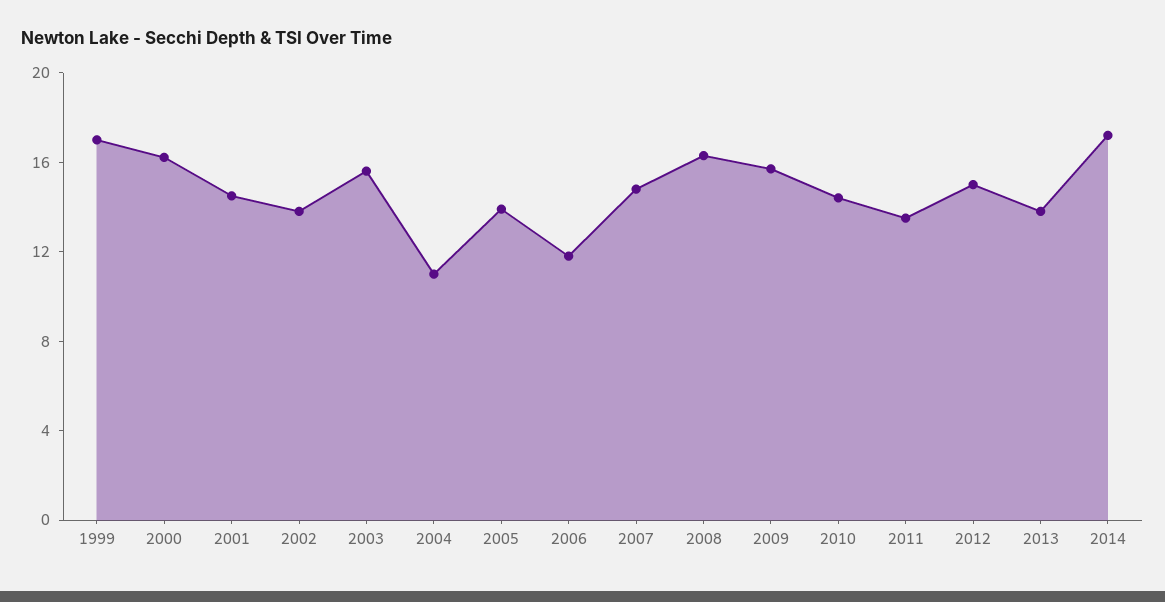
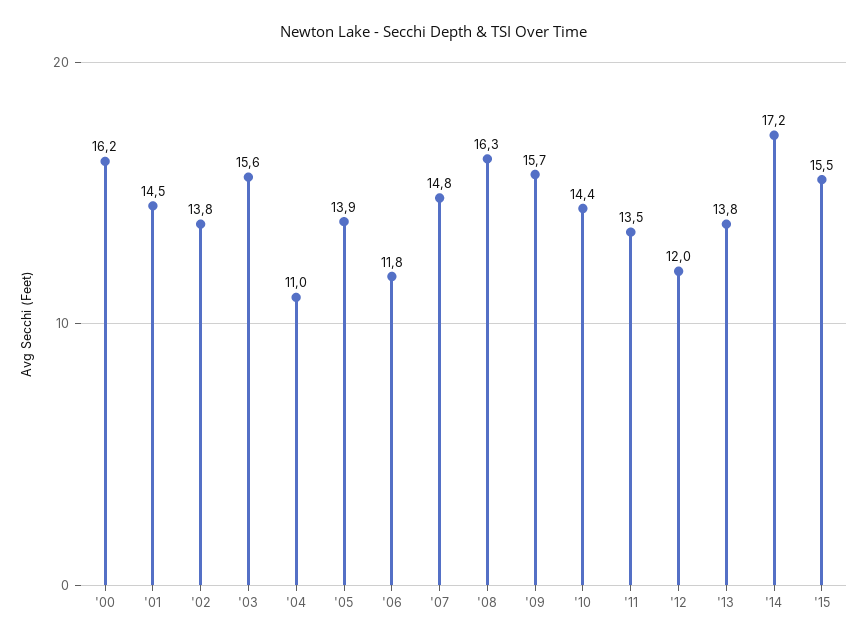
1999: 17 -> none
2012: 15 -> 12
'15: none -> 15.5

